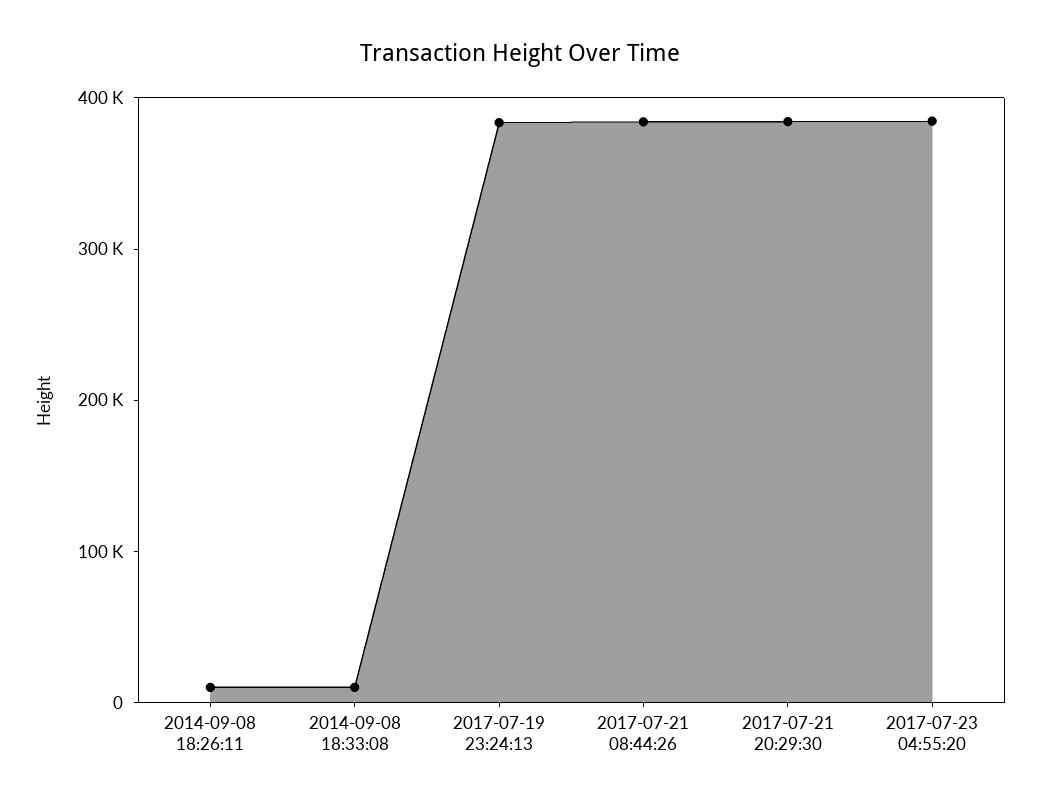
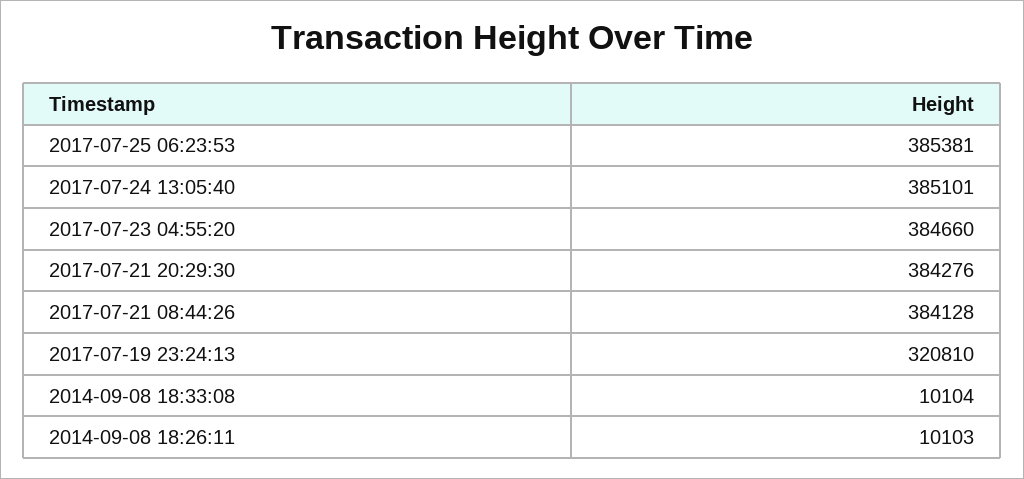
2017-07-19 23:24:13: 380000 -> 320810
2017-07-25 06:23:53: none -> 385381
2017-07-24 13:05:40: none -> 385101

